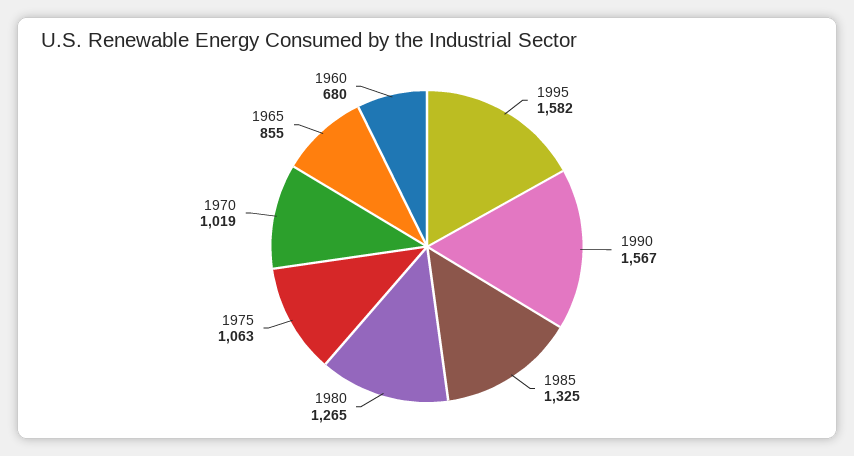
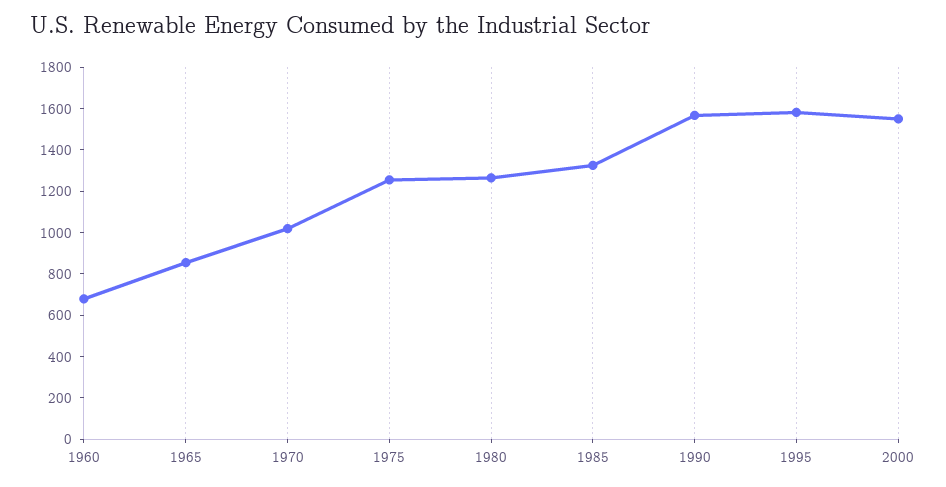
1975: 1063 -> 1250
2000: none -> 1550

